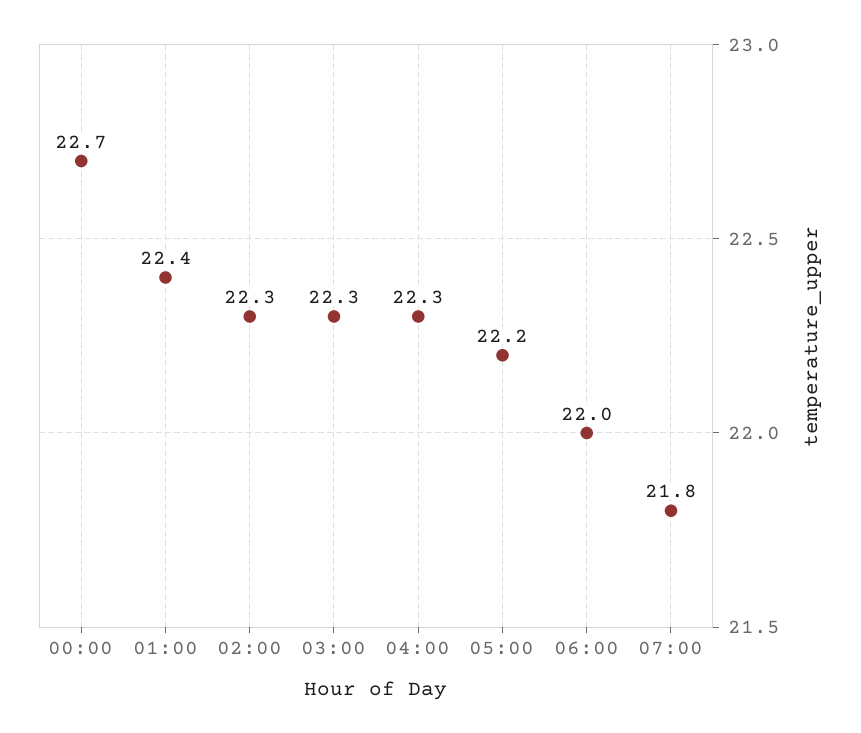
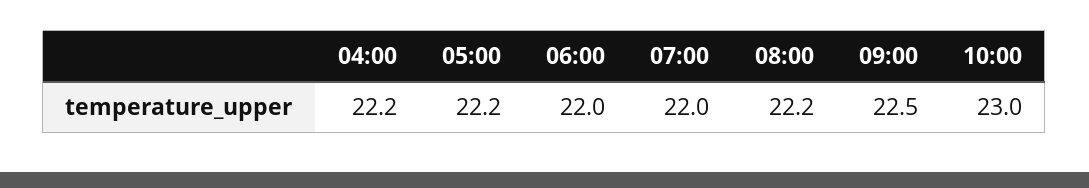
00:00: 22.7 -> none
01:00: 22.4 -> none
02:00: 22.3 -> none
03:00: 22.3 -> none
04:00: 22.3 -> 22.2
07:00: 21.8 -> 22
08:00: none -> 22.2
09:00: none -> 22.5
10:00: none -> 23

